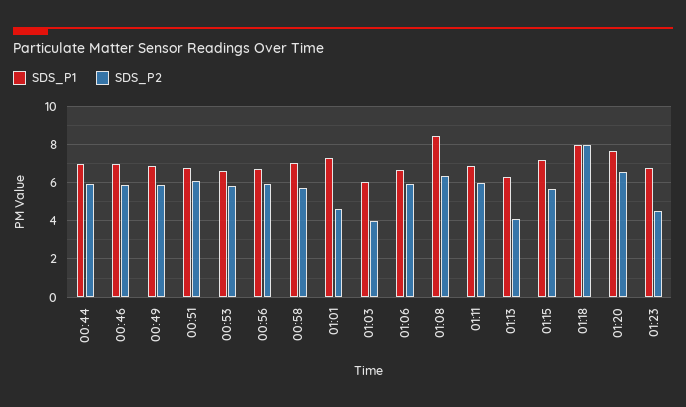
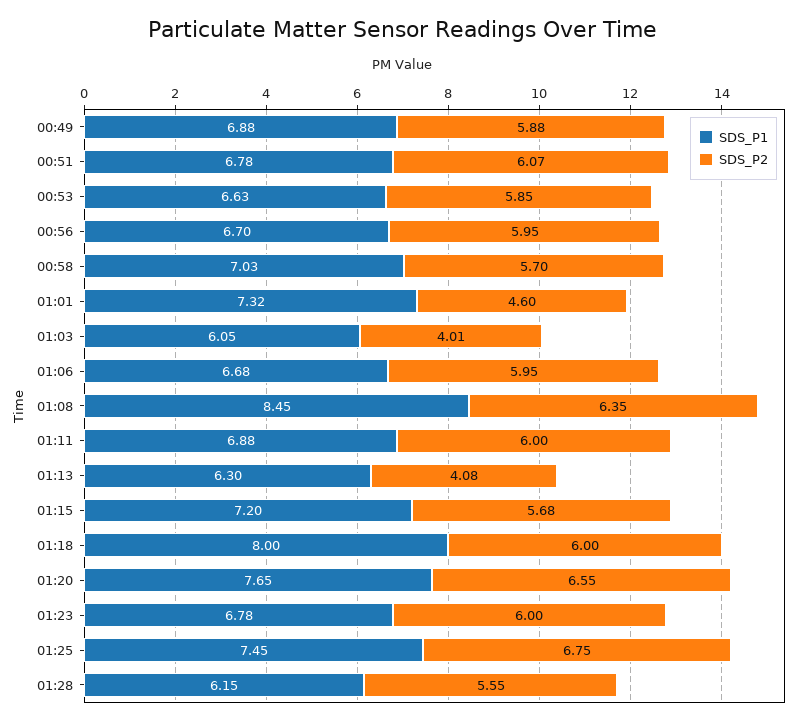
SDS_P1, 00:44: 7 -> none
SDS_P2, 00:44: 6 -> none
SDS_P1, 00:46: 7 -> none
SDS_P2, 00:46: 6 -> none
SDS_P2, 01:18: 8 -> 6
SDS_P2, 01:23: 4.5 -> 6
SDS_P1, 01:25: none -> 7.45
SDS_P2, 01:25: none -> 6.75
SDS_P1, 01:28: none -> 6.15
SDS_P2, 01:28: none -> 5.55

